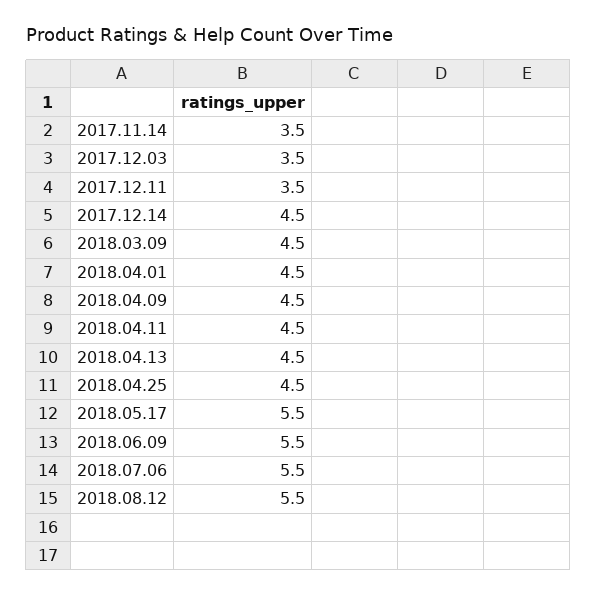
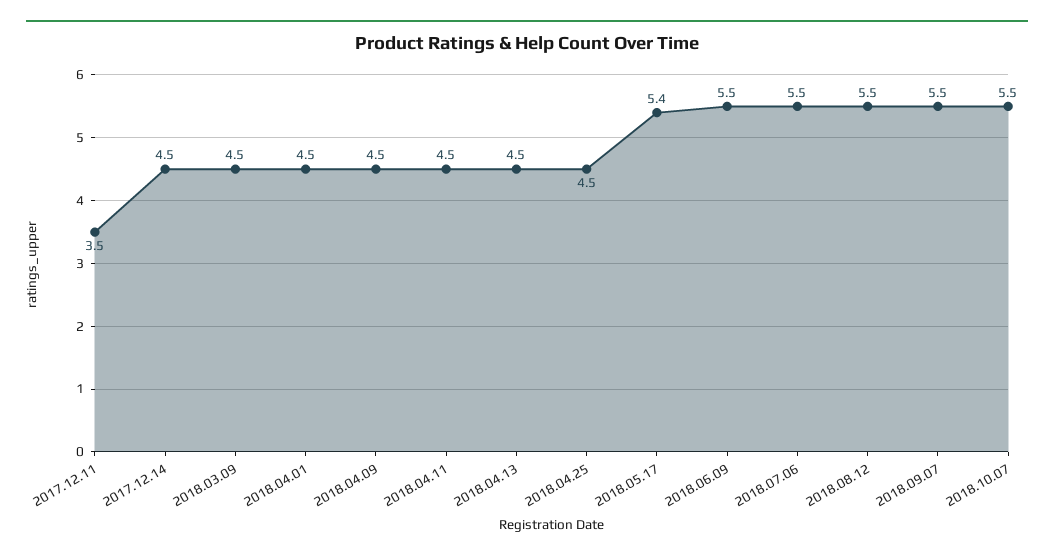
2017.11.14: 3.5 -> none
2017.12.03: 3.5 -> none
2018.05.17: 5.5 -> 5.4
2018.09.07: none -> 5.5
2018.10.07: none -> 5.5

